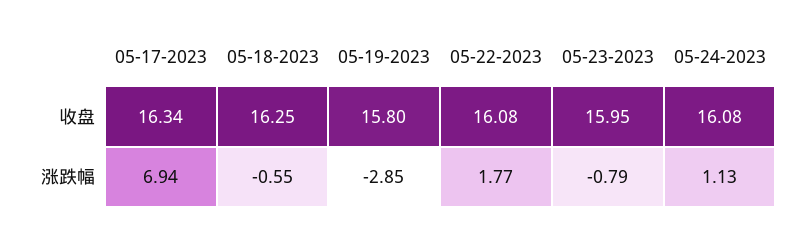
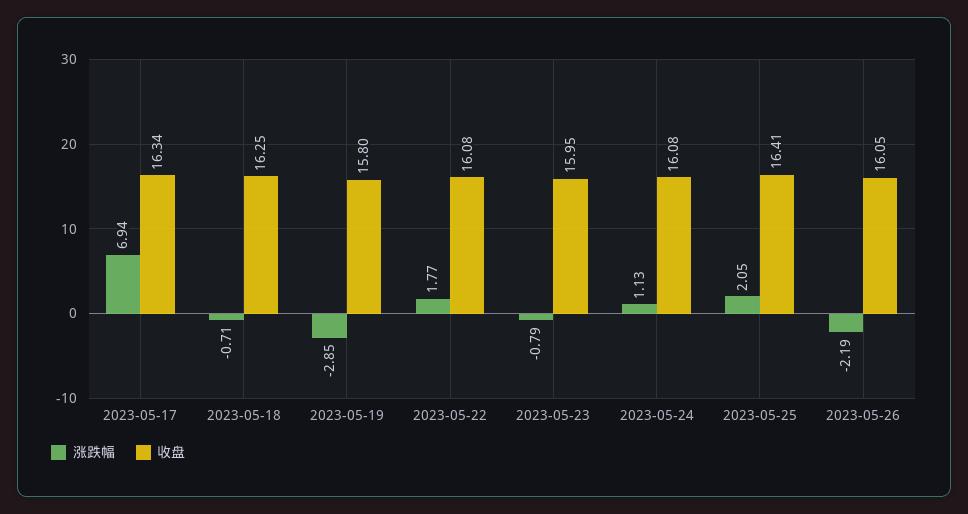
涨跌幅, 05-18-2023: -0.55 -> -0.71
涨跌幅, 2023-05-25: none -> 2.05
收盘, 2023-05-25: none -> 16.41
涨跌幅, 2023-05-26: none -> -2.19
收盘, 2023-05-26: none -> 16.05

